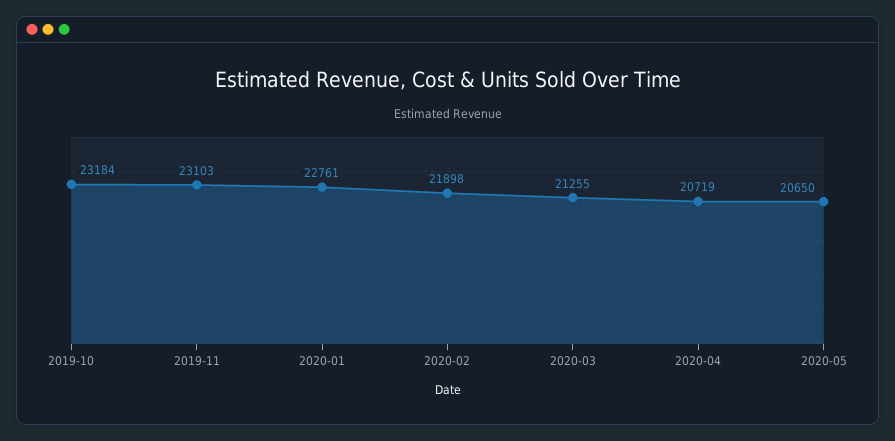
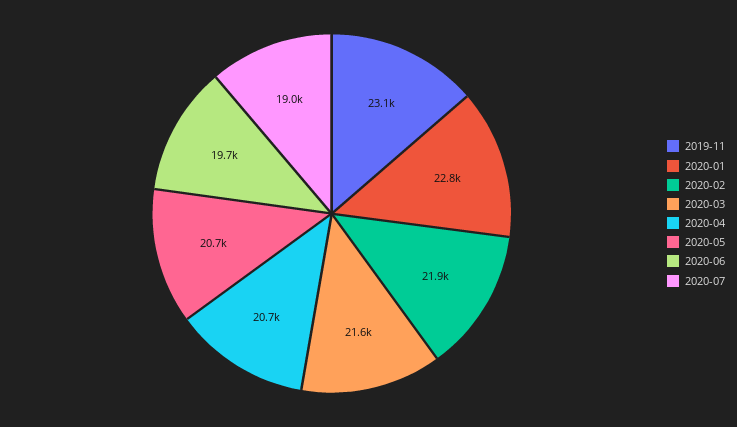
2019-10: 23184 -> none
2020-03: 21255 -> 21600
2020-06: none -> 19700
2020-07: none -> 19000

